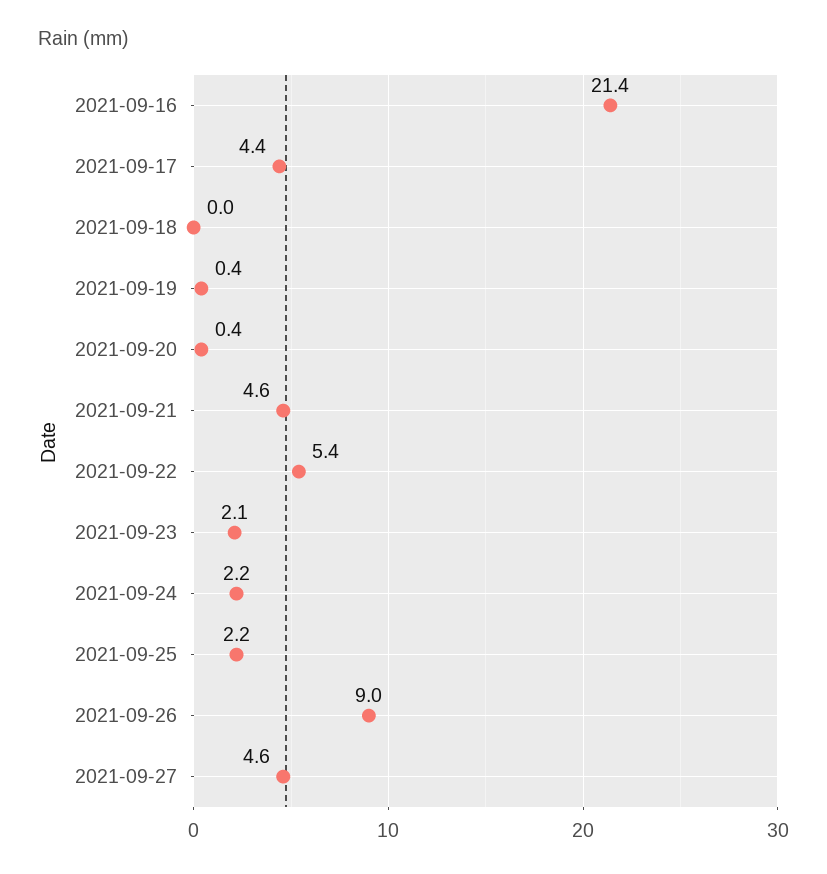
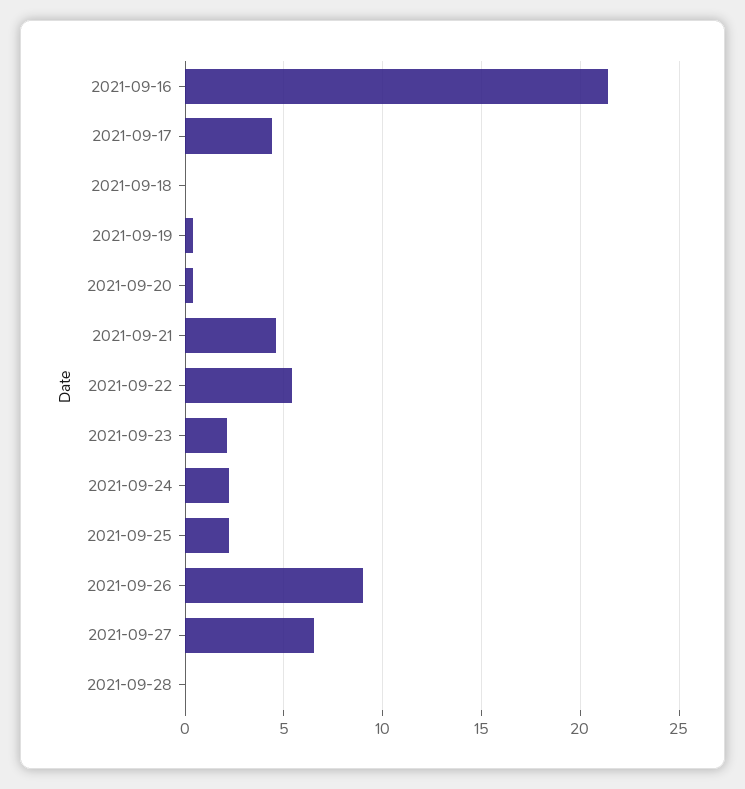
2021-09-27: 4.6 -> 6.5
2021-09-28: none -> 0

